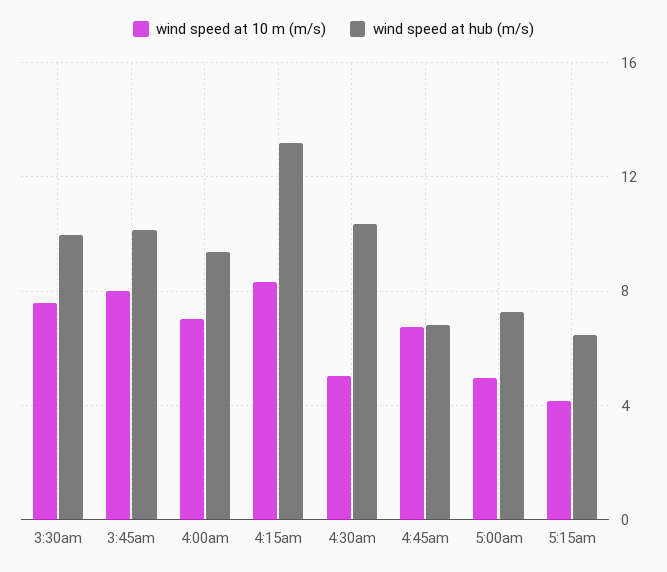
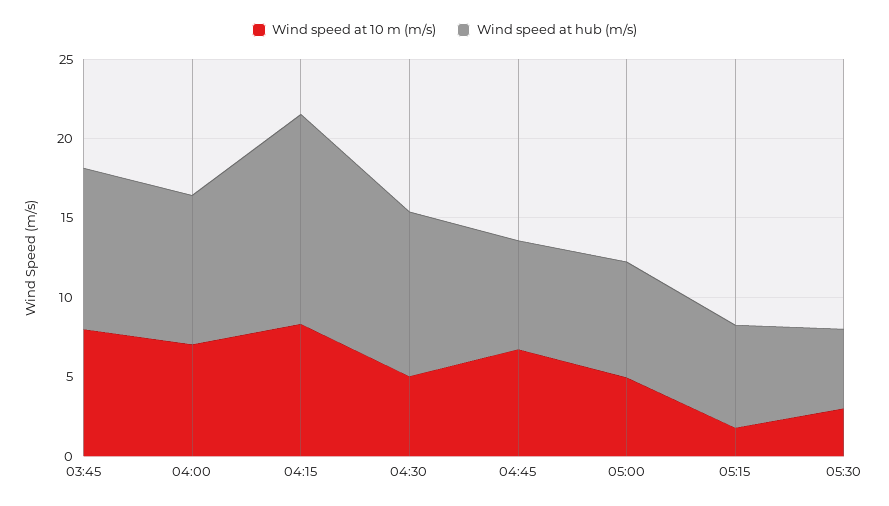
wind speed at 10 m (m/s), 3:30am: 7.5 -> none
wind speed at hub (m/s), 3:30am: 10 -> none
wind speed at 10 m (m/s), 5:15am: 4 -> 2
wind speed at 10 m (m/s), 05:30: none -> 3
wind speed at hub (m/s), 05:30: none -> 5

